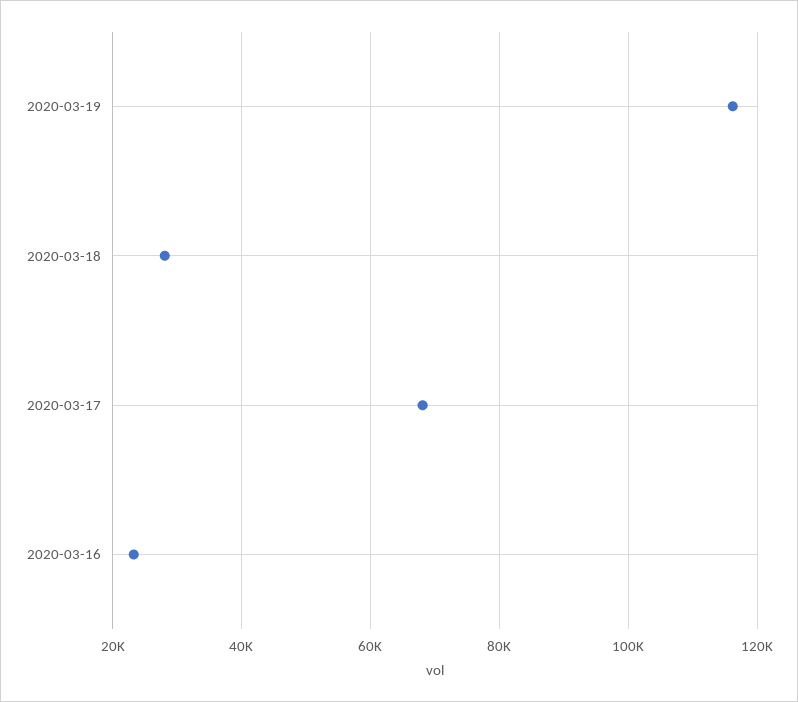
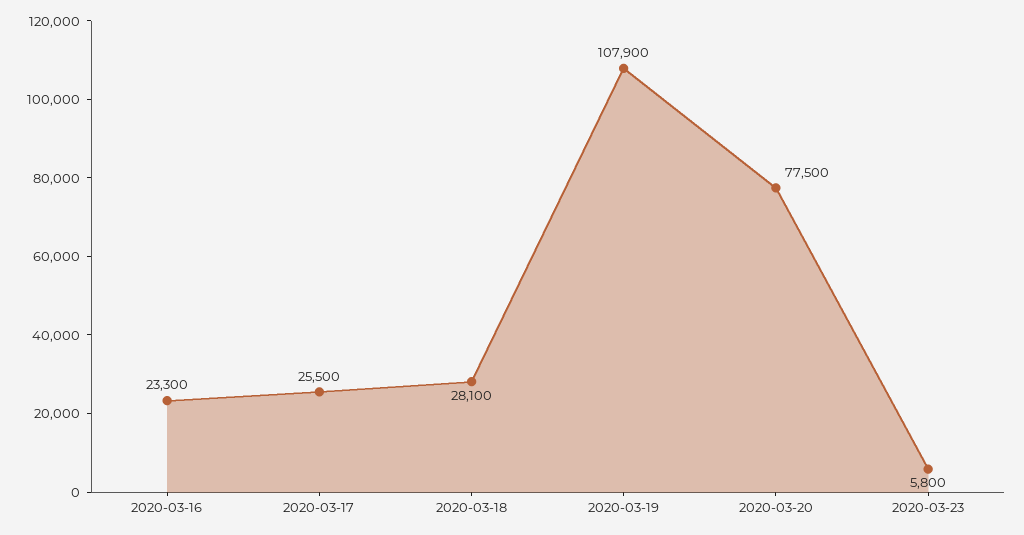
2020-03-19: 116000 -> 107900
2020-03-17: 68000 -> 25500
2020-03-20: none -> 77500
2020-03-23: none -> 5800

